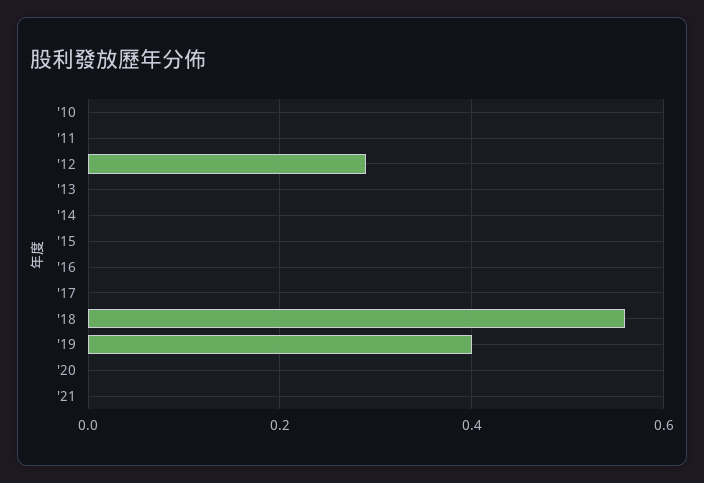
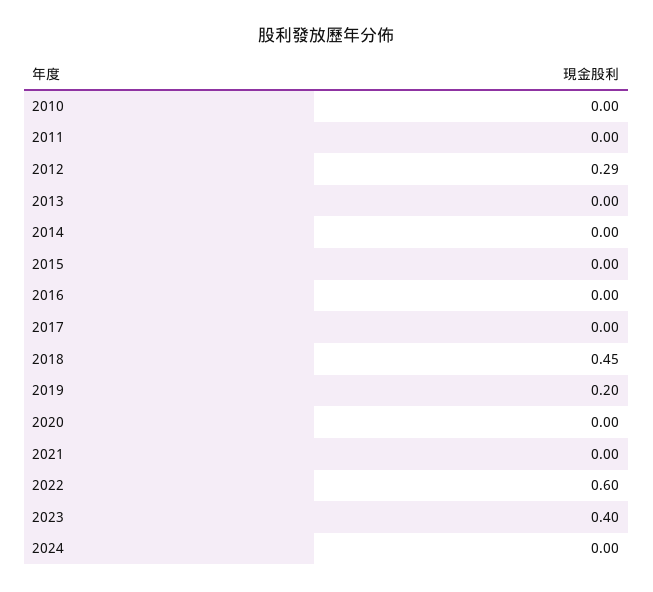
'18: 0.55 -> 0.45
'19: 0.4 -> 0.2
2022: none -> 0.6
2023: none -> 0.4
2024: none -> 0

